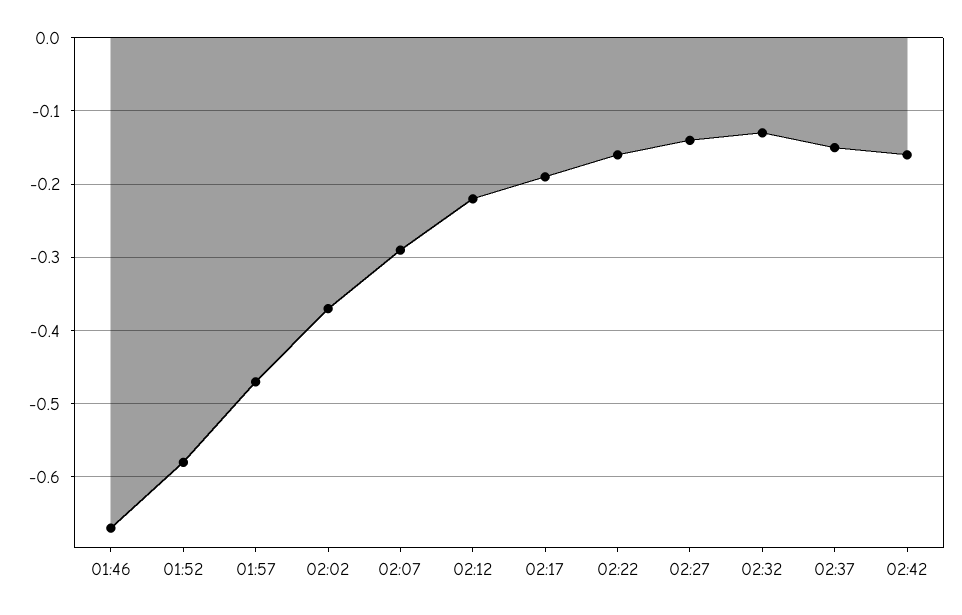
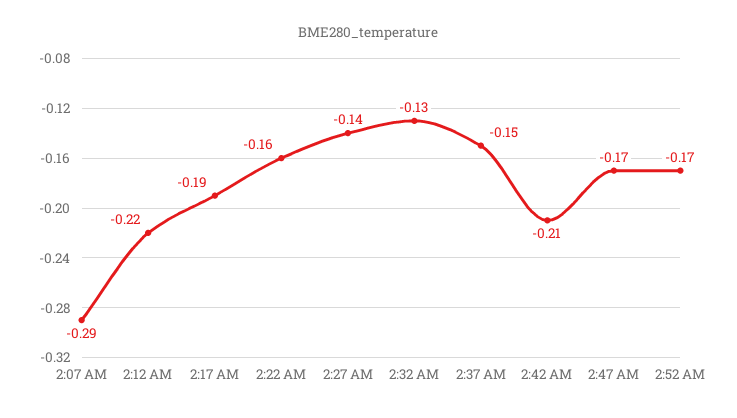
01:46: -0.67 -> none
01:52: -0.58 -> none
01:57: -0.47 -> none
02:02: -0.37 -> none
02:42: -0.16 -> -0.21
2:47 AM: none -> -0.17
2:52 AM: none -> -0.17

